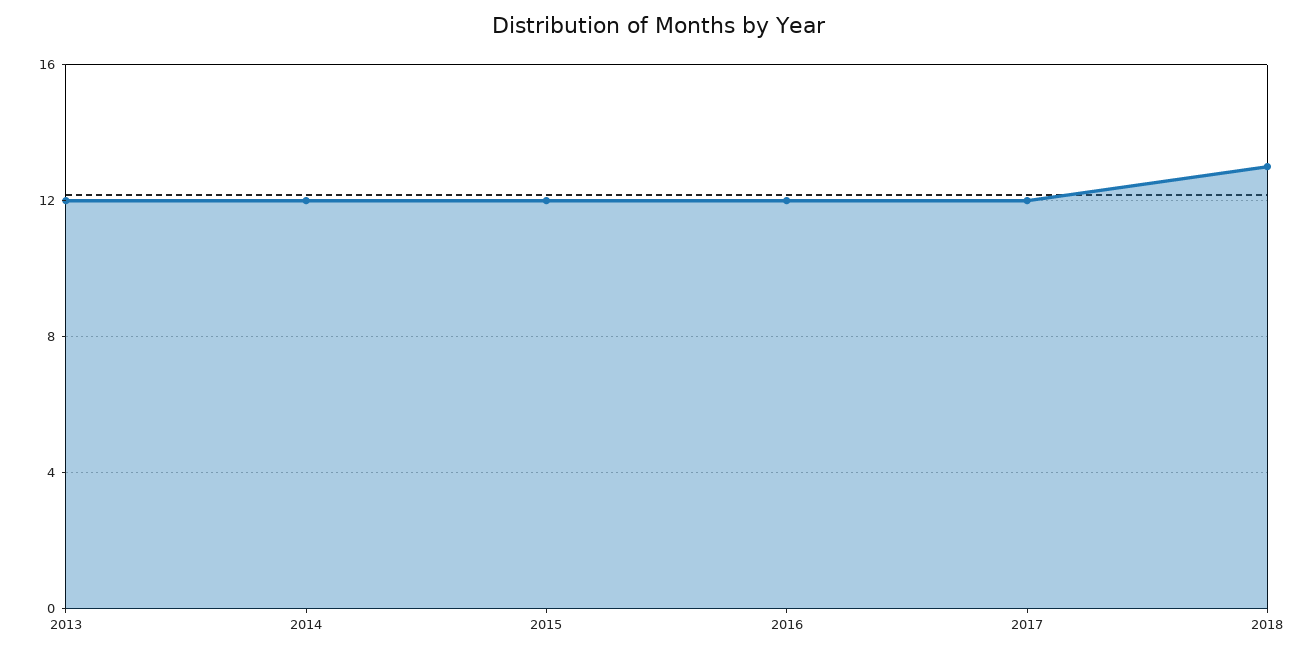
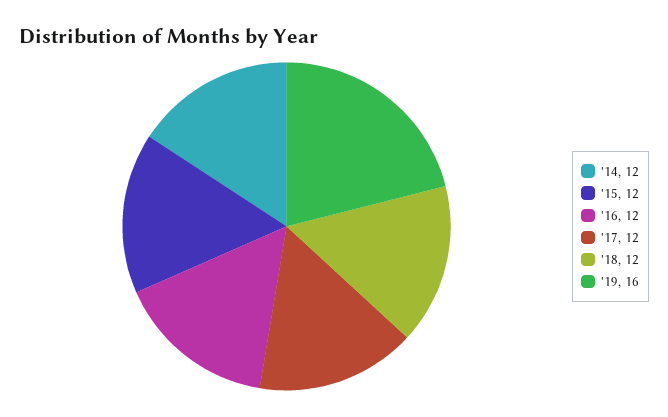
2013: 12 -> none
2018: 13 -> 12
'19: none -> 16

